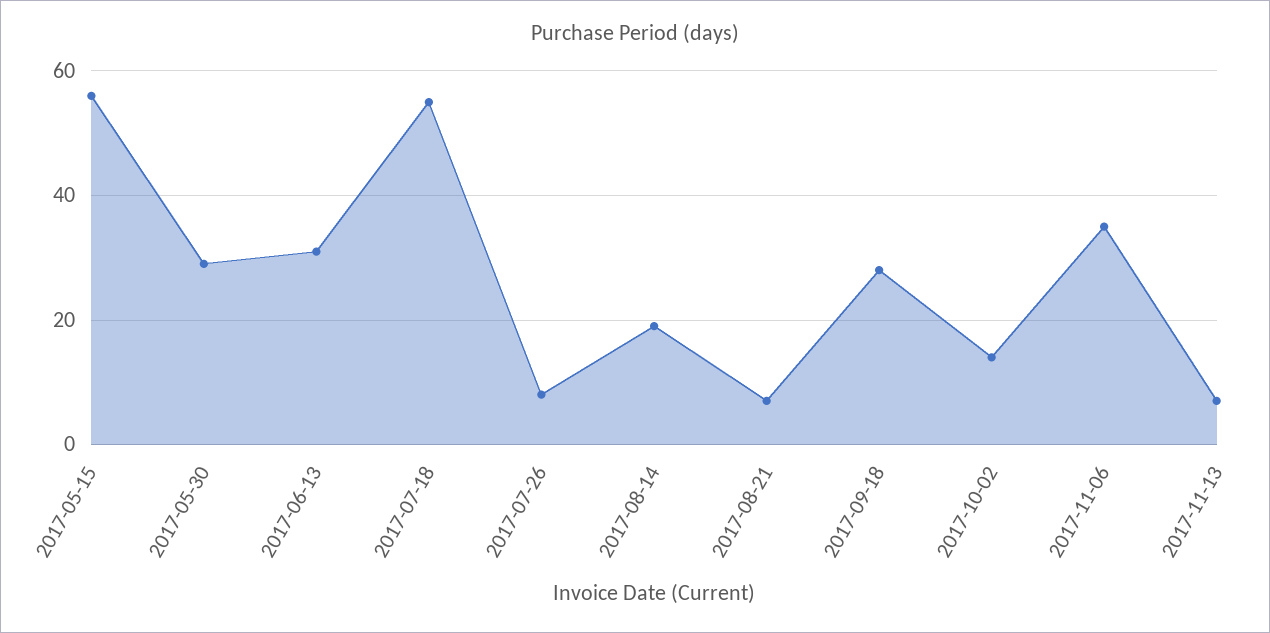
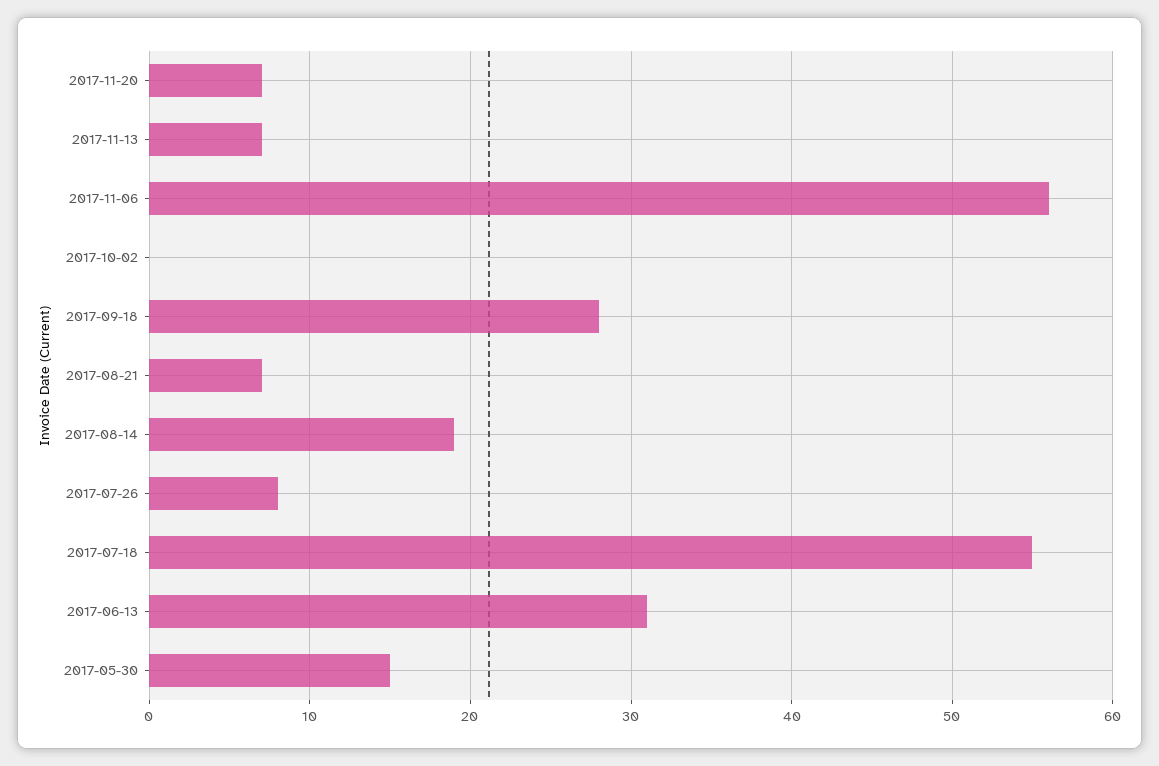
2017-05-15: 55 -> none
2017-05-30: 30 -> 15
2017-10-02: 15 -> 0
2017-11-06: 35 -> 56
2017-11-20: none -> 7

